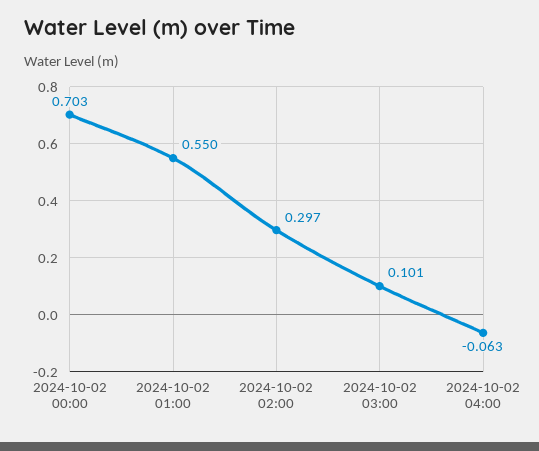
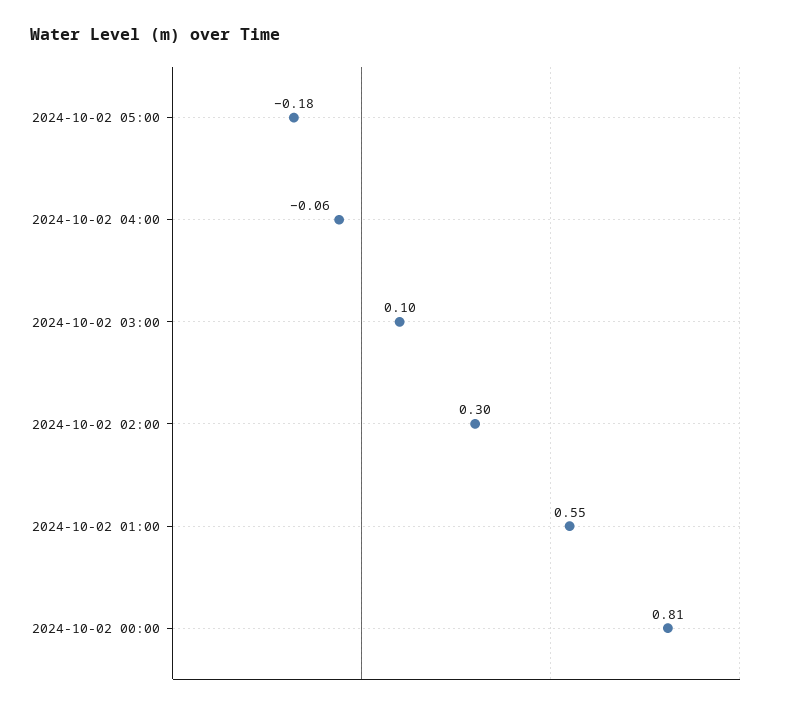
2024-10-02 00:00: 0.703 -> 0.81
2024-10-02 05:00: none -> -0.18

